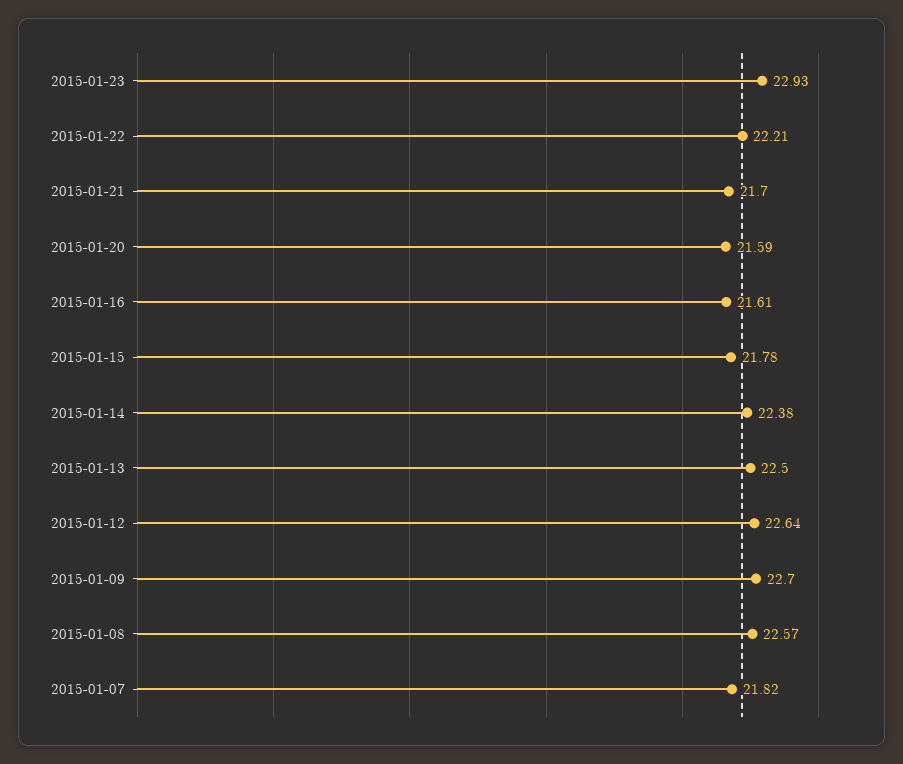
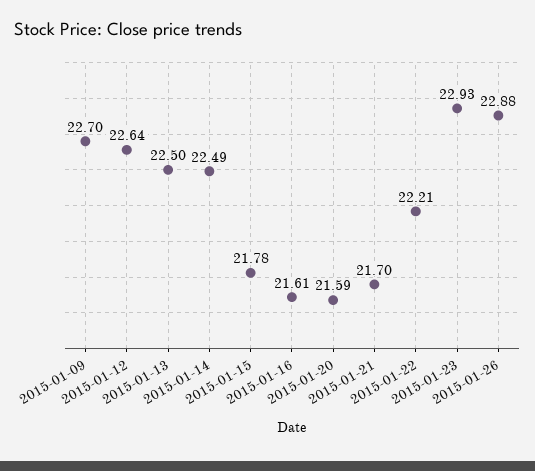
2015-01-14: 22.38 -> 22.49
2015-01-08: 22.57 -> none
2015-01-07: 21.82 -> none
2015-01-26: none -> 22.88

